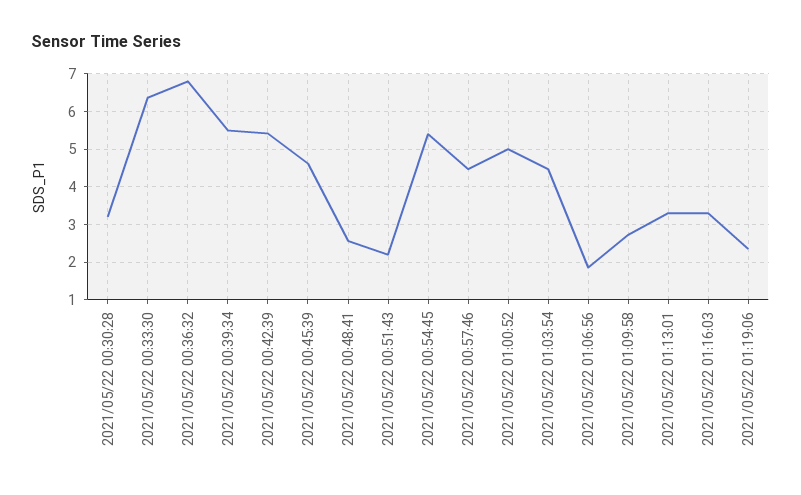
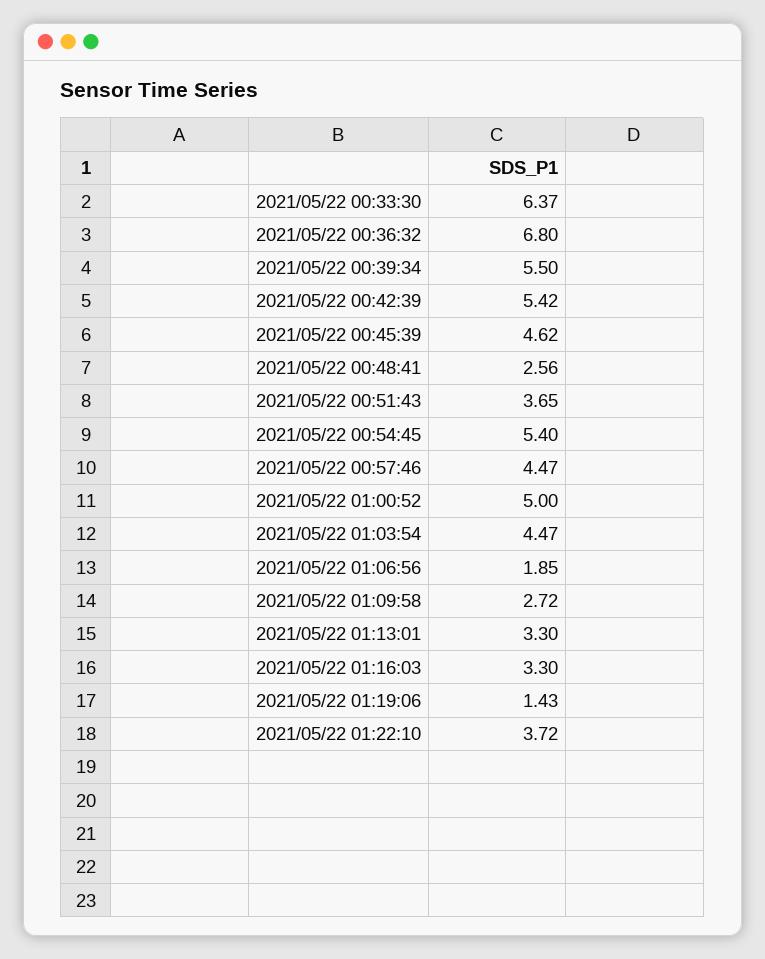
2021/05/22 00:30:28: 3.2 -> none
2021/05/22 00:51:43: 2.2 -> 3.65
2021/05/22 01:19:06: 2.4 -> 1.43
2021/05/22 01:22:10: none -> 3.72

